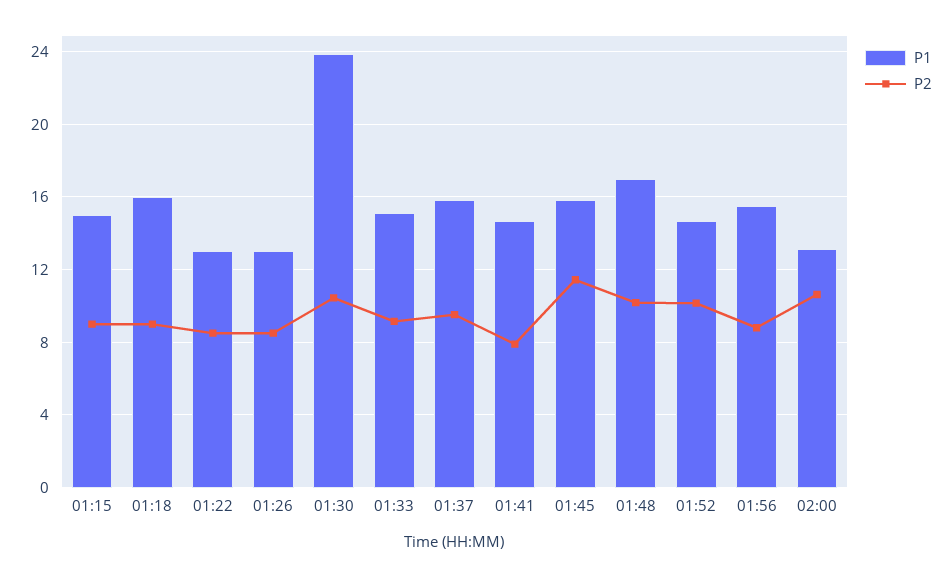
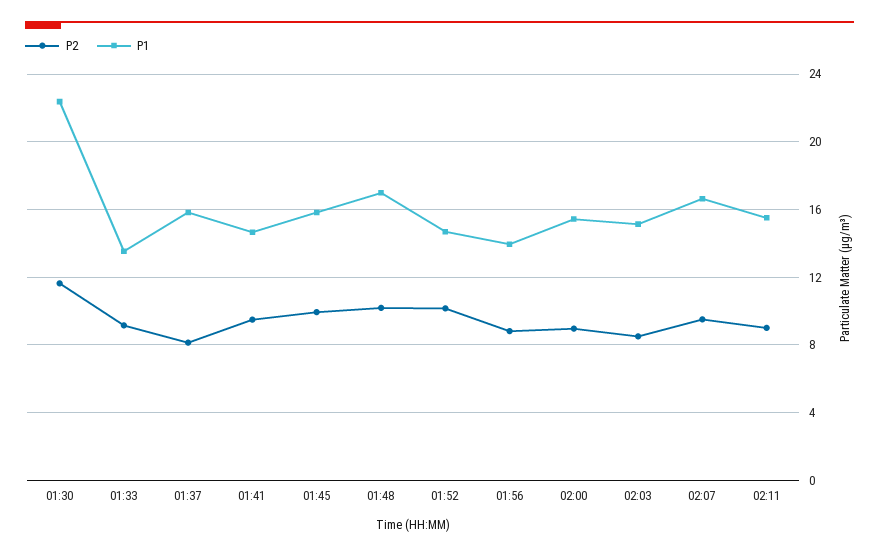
P1, 01:15: 15 -> none
P2, 01:15: 9 -> none
P1, 01:18: 16 -> none
P2, 01:18: 9 -> none
P1, 01:22: 13 -> none
P2, 01:22: 8.5 -> none
P1, 01:26: 13 -> none
P2, 01:26: 8.5 -> none
P1, 01:30: 24 -> 22.5
P2, 01:30: 10.5 -> 11.5
P1, 01:33: 15 -> 13.5
P2, 01:37: 9.5 -> 8
P2, 01:41: 8 -> 9.5
P2, 01:45: 11.5 -> 10
P1, 01:56: 15.5 -> 14
P1, 02:00: 13 -> 15.5
P2, 02:00: 10.5 -> 9
P2, 02:03: none -> 8.5
P1, 02:03: none -> 15
P2, 02:07: none -> 9.5
P1, 02:07: none -> 16.5
P2, 02:11: none -> 9
P1, 02:11: none -> 15.5

